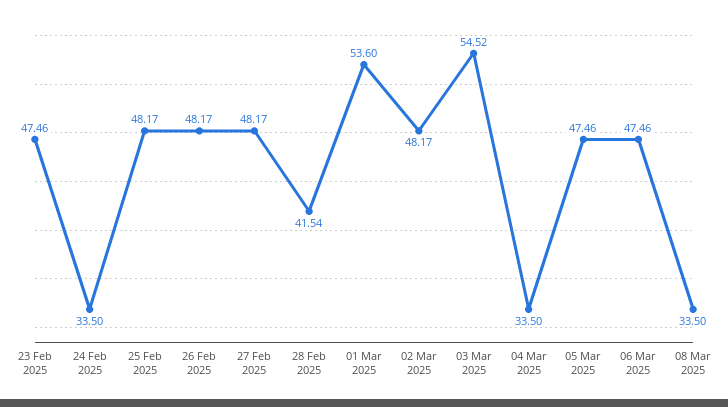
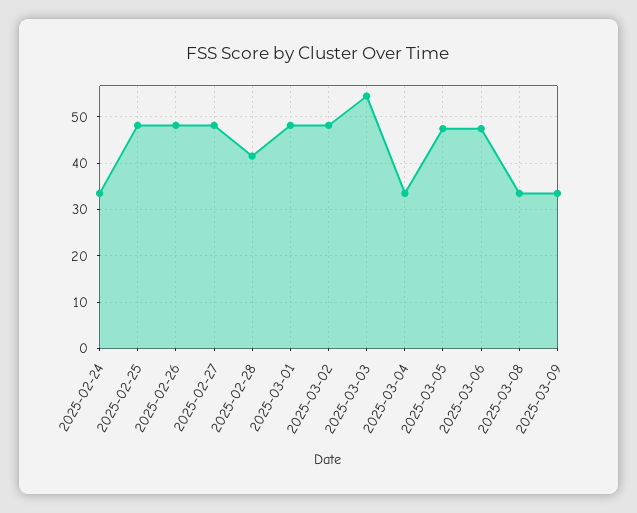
23 Feb 2025: 47.46 -> none
01 Mar 2025: 53.6 -> 48
2025-03-09: none -> 34

